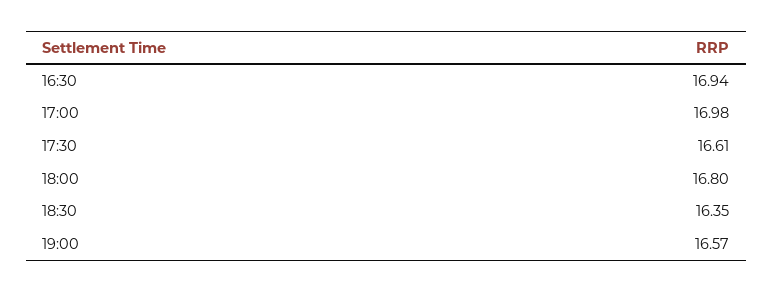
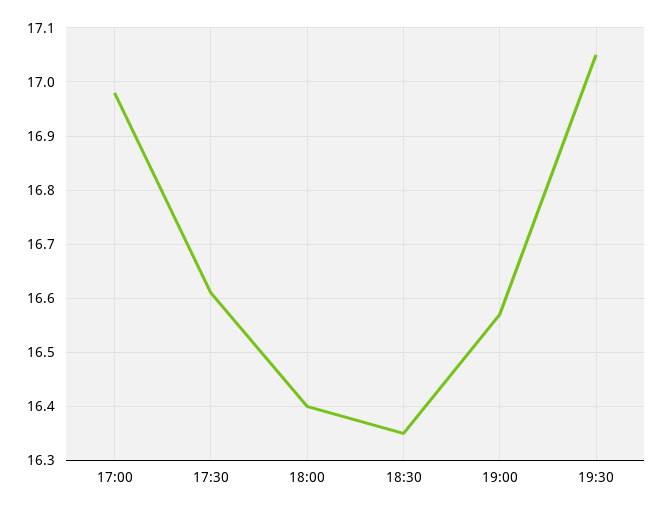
16:30: 16.94 -> none
18:00: 16.8 -> 16.4
19:30: none -> 17.05

